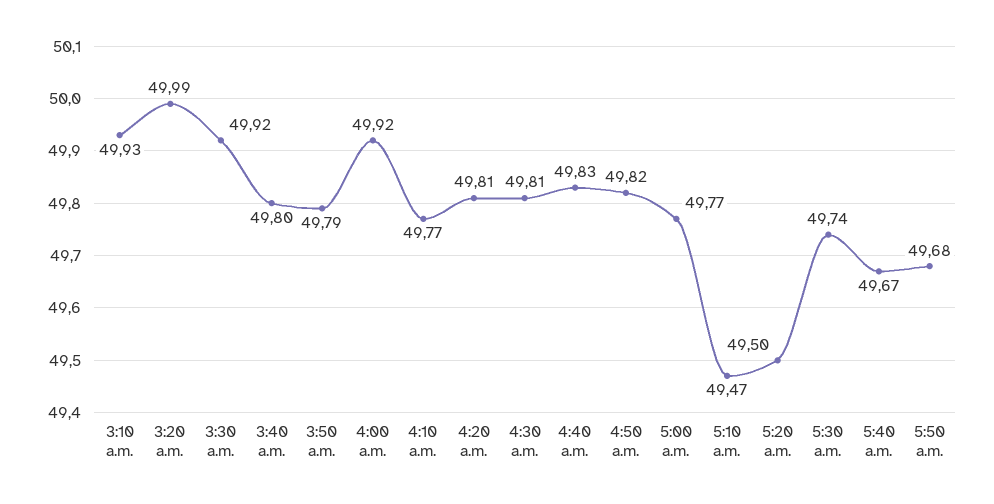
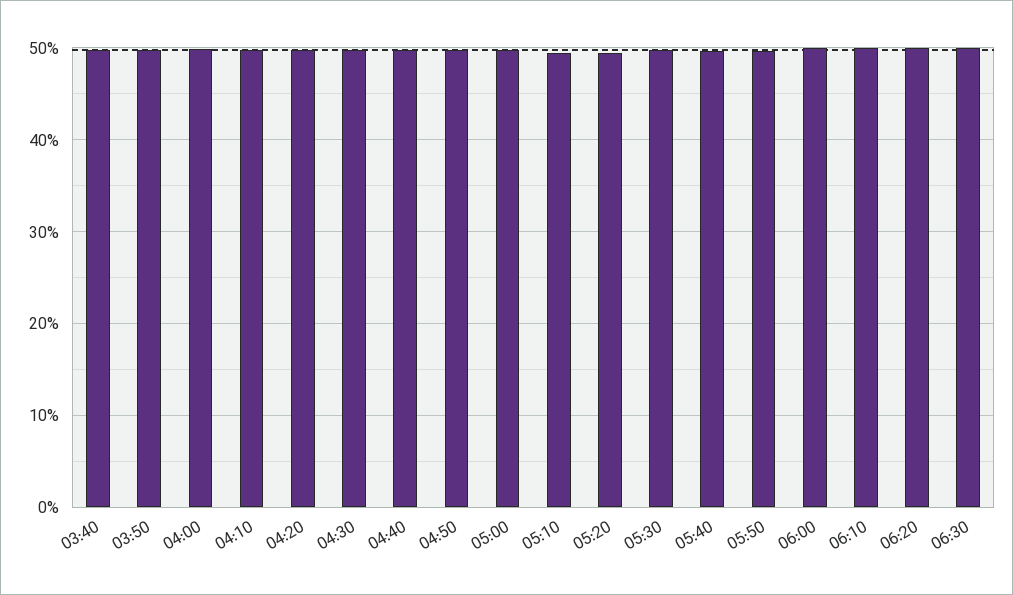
3:10 a.m.: 49.93 -> none
3:20 a.m.: 49.99 -> none
3:30 a.m.: 49.92 -> none
06:00: none -> 50
06:10: none -> 50
06:20: none -> 50
06:30: none -> 50

